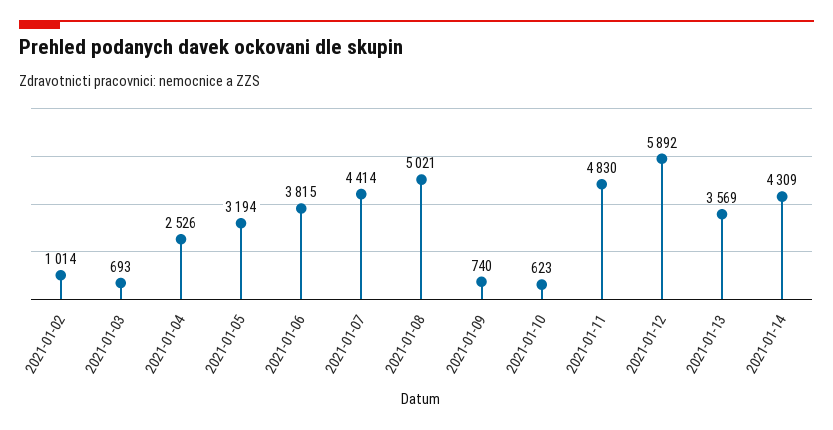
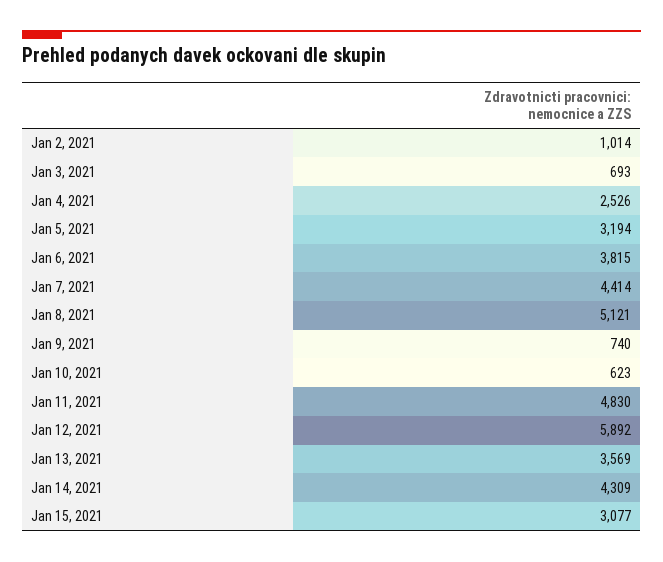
2021-01-08: 5021 -> 5121
Jan 15, 2021: none -> 3077

